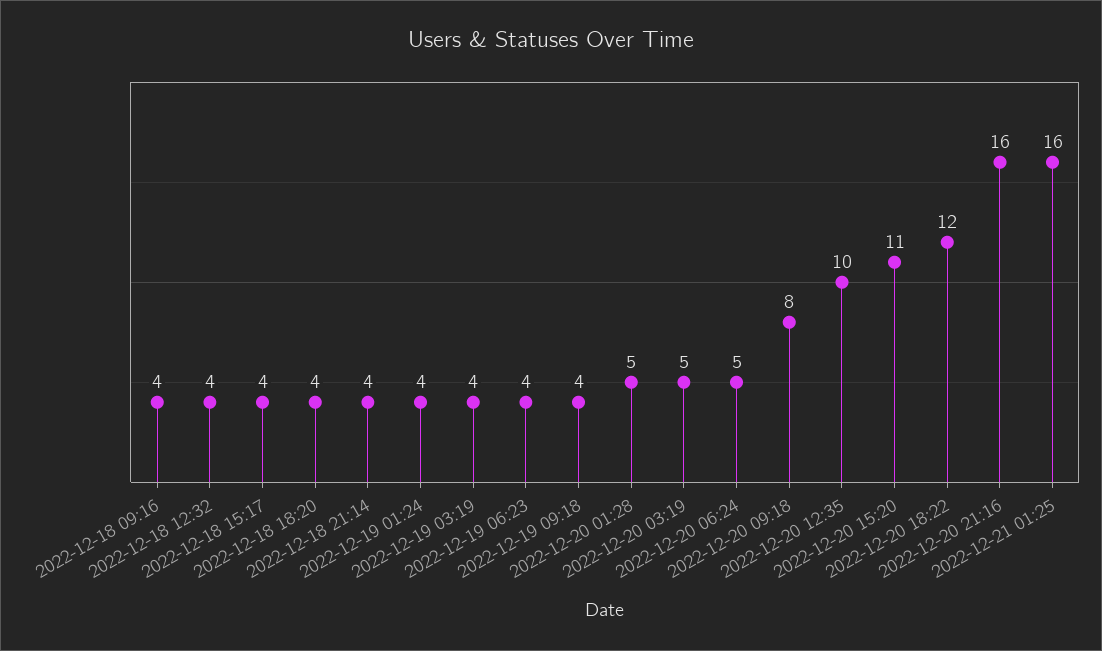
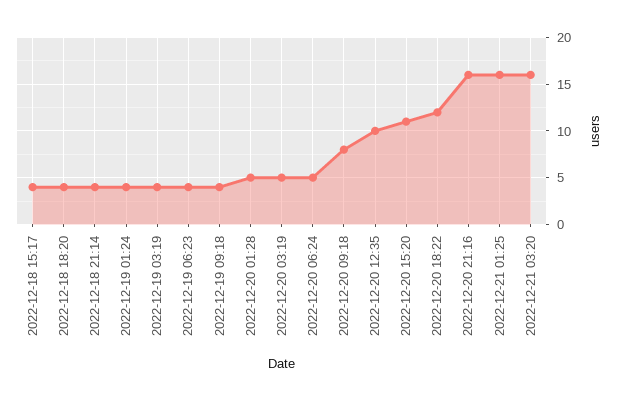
2022-12-18 09:16: 4 -> none
2022-12-18 12:32: 4 -> none
2022-12-21 03:20: none -> 16

